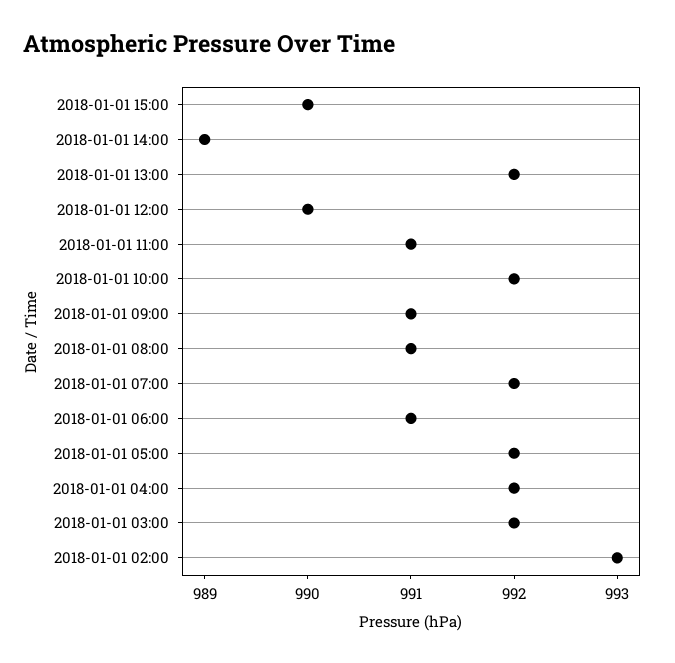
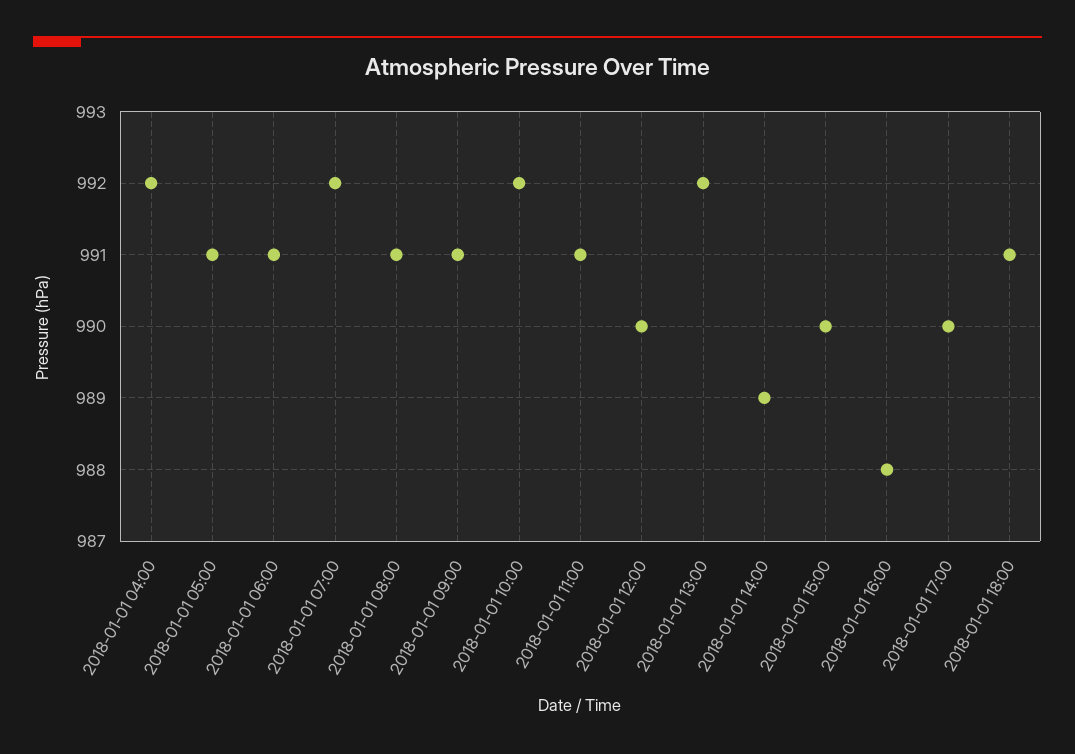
2018-01-01 05:00: 992 -> 991
2018-01-01 03:00: 992 -> none
2018-01-01 02:00: 993 -> none
2018-01-01 16:00: none -> 988
2018-01-01 17:00: none -> 990
2018-01-01 18:00: none -> 991

